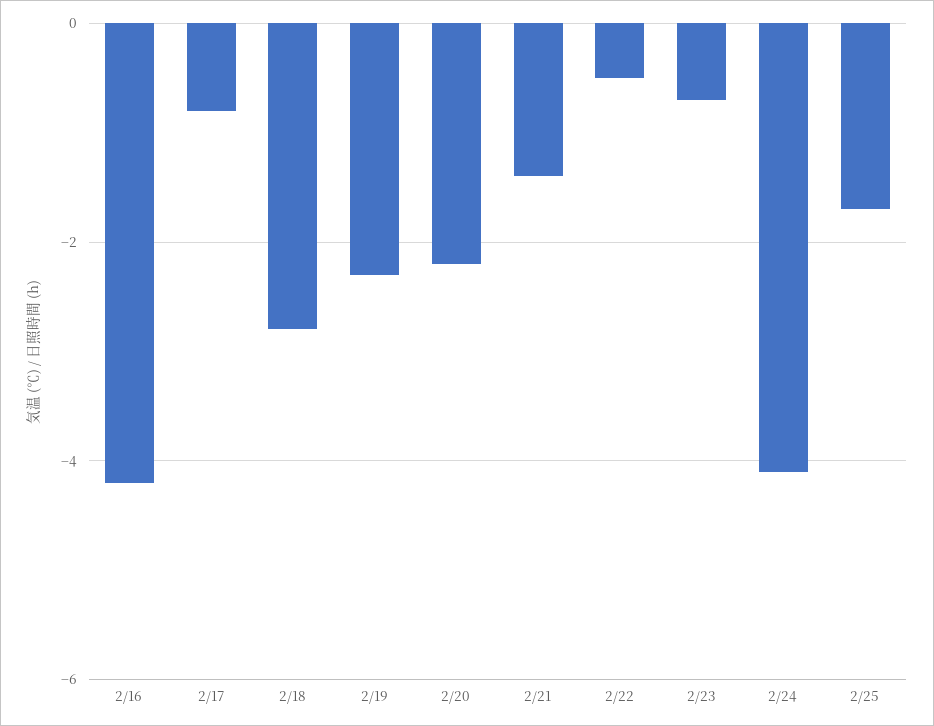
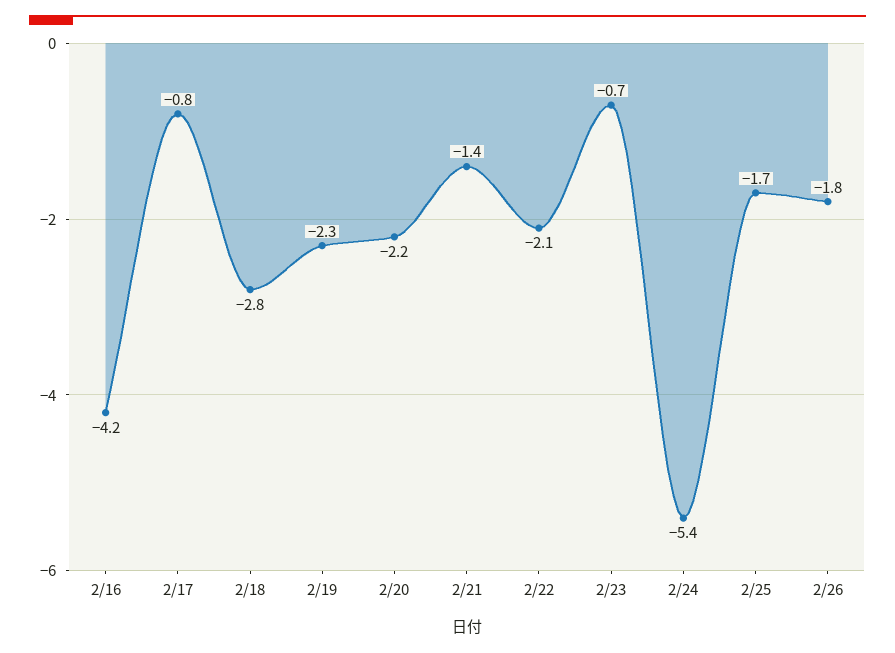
2/22: -0.5 -> -2.1
2/24: -4 -> -5.4
2/26: none -> -1.8

